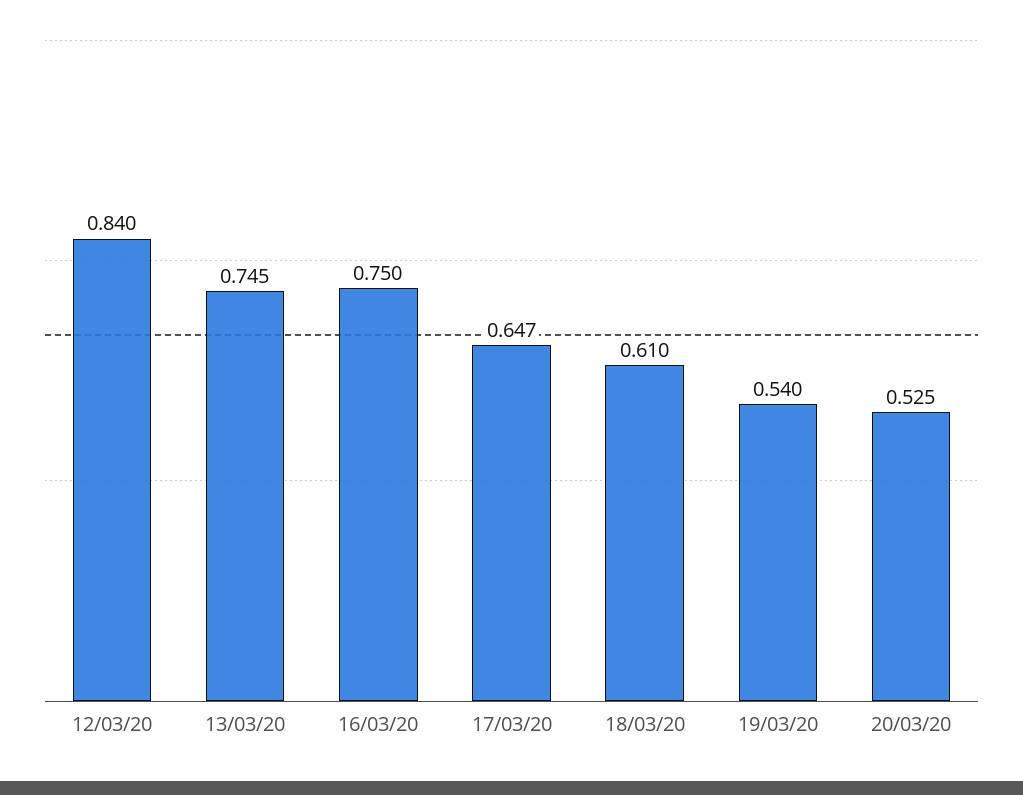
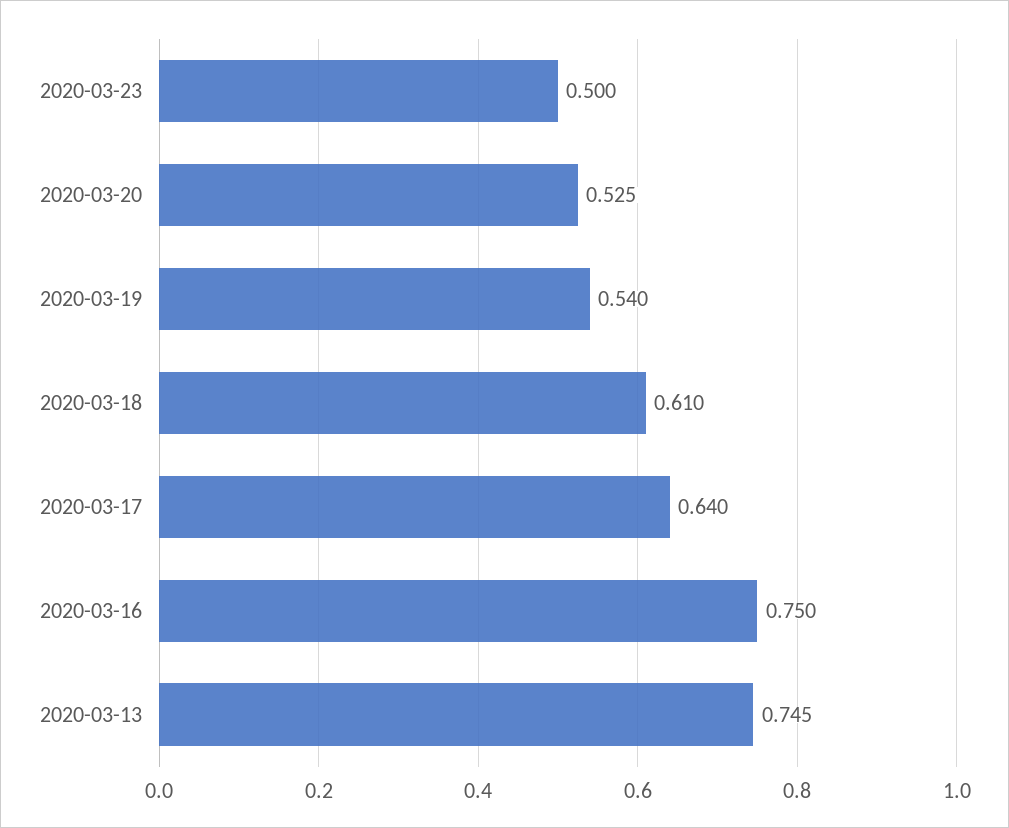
12/03/20: 0.84 -> none
17/03/20: 0.647 -> 0.64
2020-03-23: none -> 0.5

